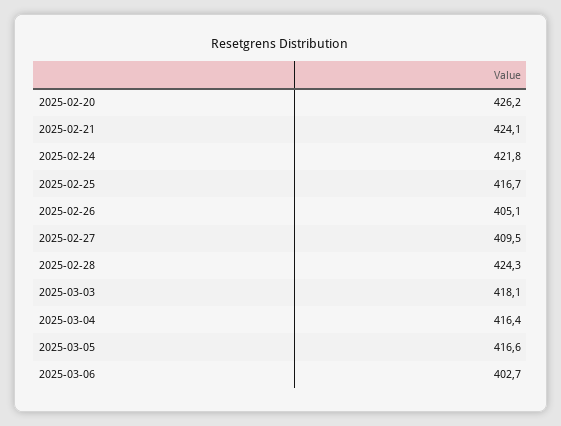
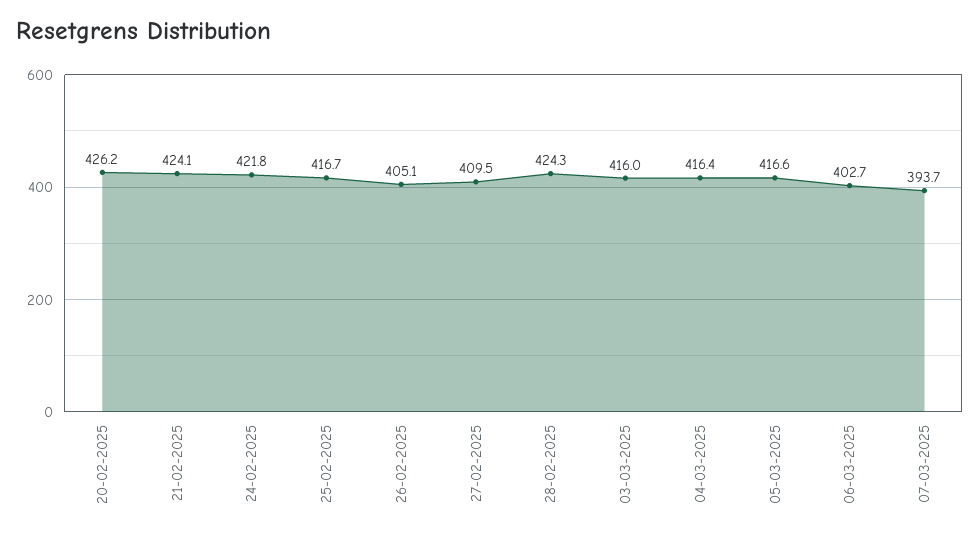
2025-03-03: 418.1 -> 416
07-03-2025: none -> 393.7

